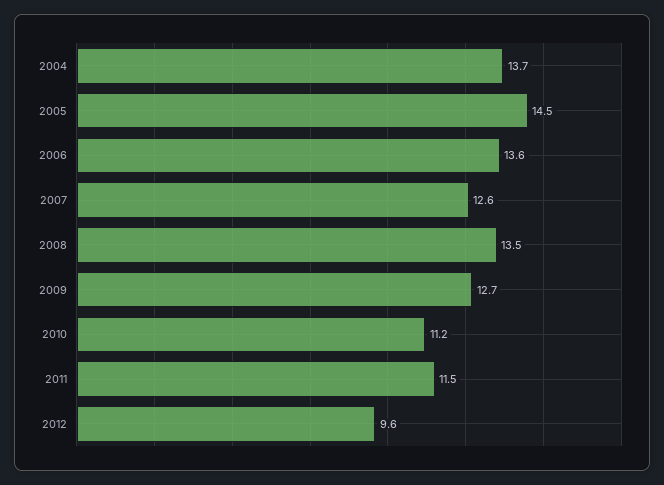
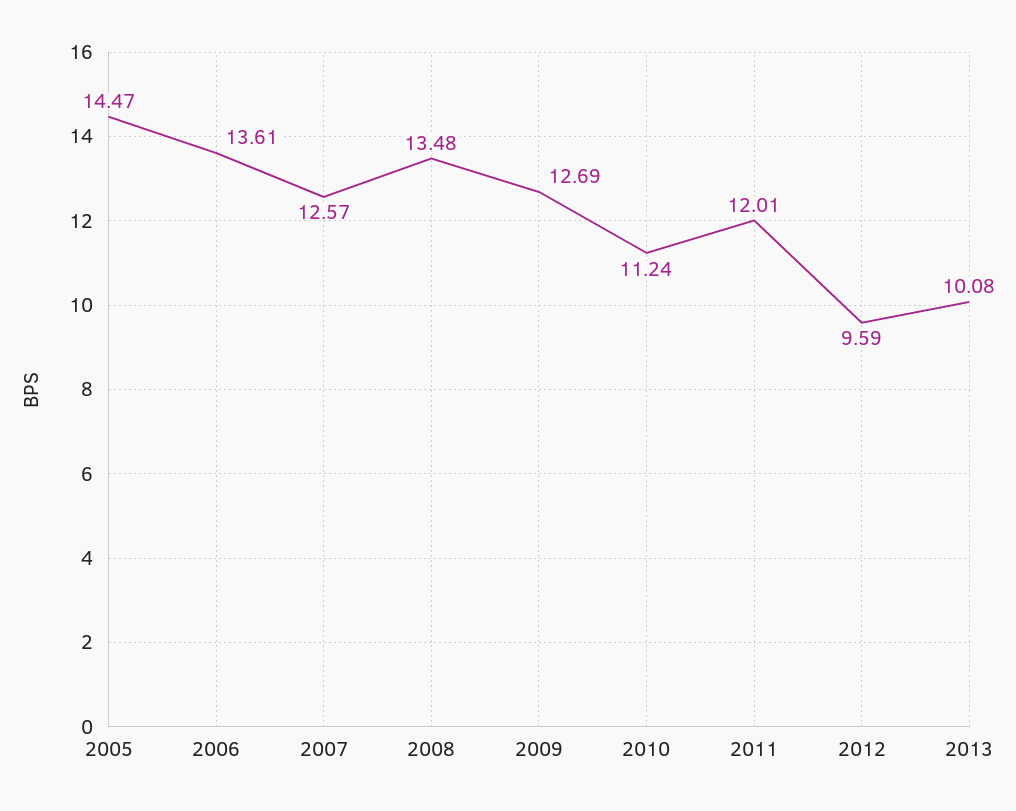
2004: 13.7 -> none
2011: 11.5 -> 12.01
2013: none -> 10.08

